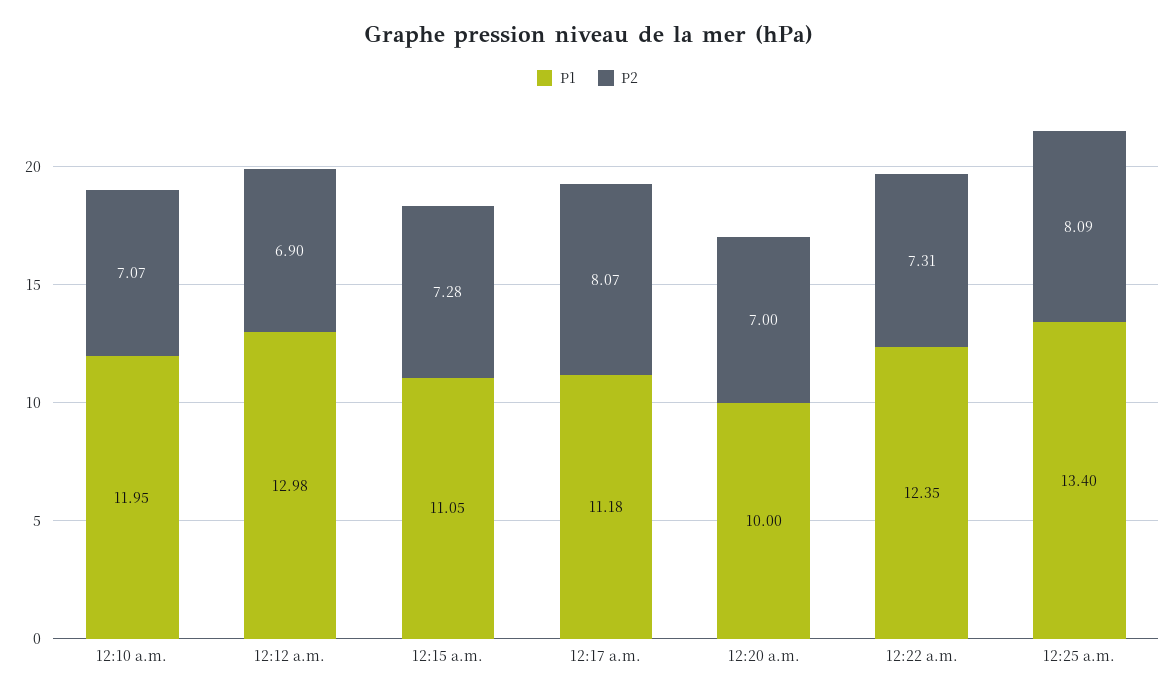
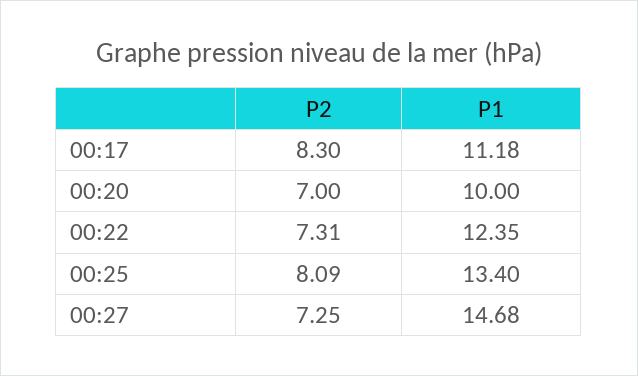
P1, 12:10 a.m.: 11.95 -> none
P2, 12:10 a.m.: 7.07 -> none
P1, 12:12 a.m.: 12.98 -> none
P2, 12:12 a.m.: 6.9 -> none
P1, 12:15 a.m.: 11.05 -> none
P2, 12:15 a.m.: 7.28 -> none
P2, 12:17 a.m.: 8.07 -> 8.3
P2, 00:27: none -> 7.25
P1, 00:27: none -> 14.68

